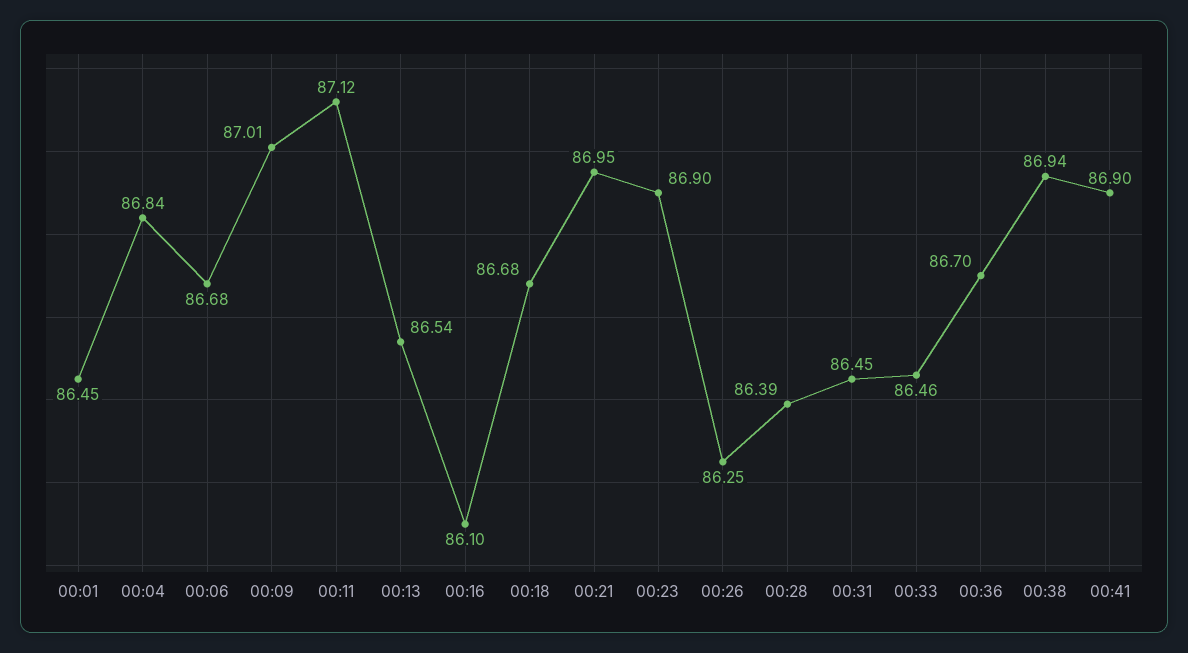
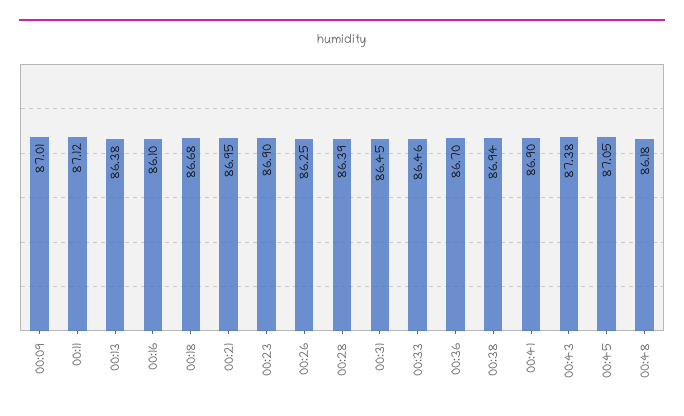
00:01: 86.45 -> none
00:04: 86.84 -> none
00:06: 86.68 -> none
00:13: 86.54 -> 86.38
00:43: none -> 87.38
00:45: none -> 87.05
00:48: none -> 86.18

